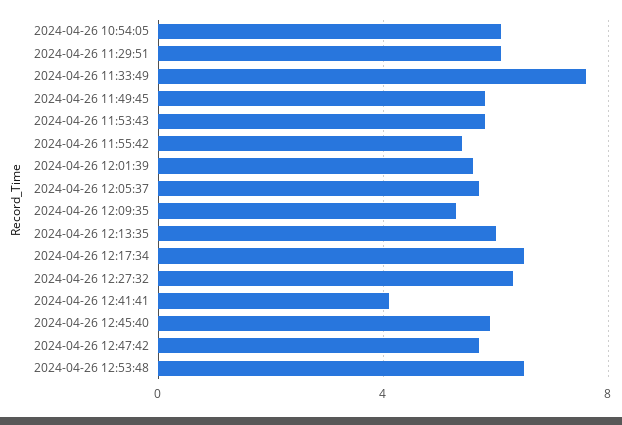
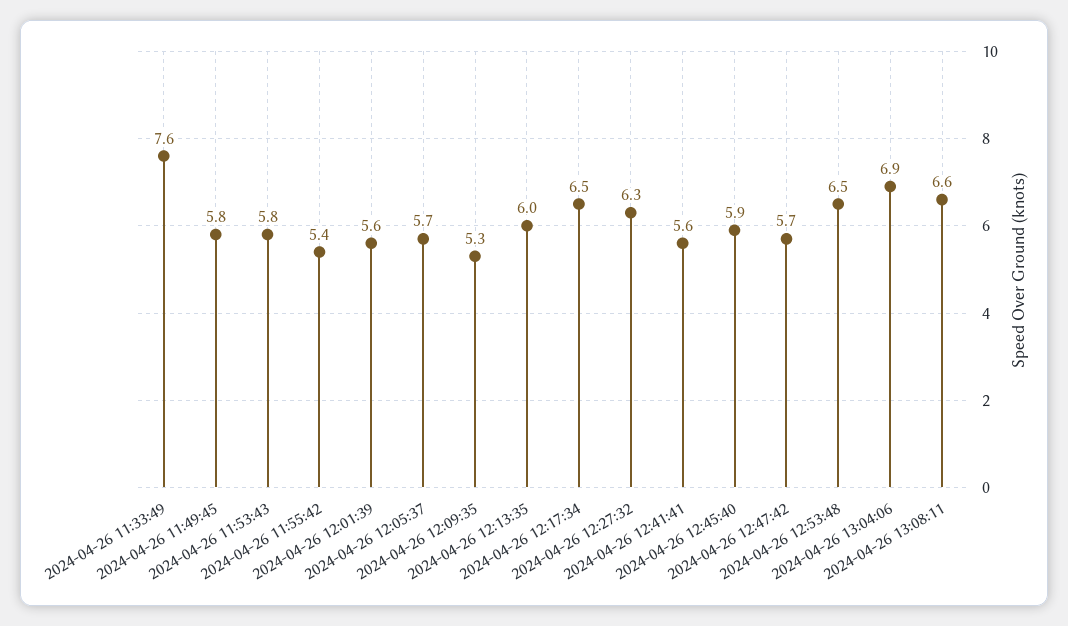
2024-04-26 10:54:05: 6 -> none
2024-04-26 11:29:51: 6 -> none
2024-04-26 12:41:41: 4 -> 5.6
2024-04-26 13:04:06: none -> 6.9
2024-04-26 13:08:11: none -> 6.6

